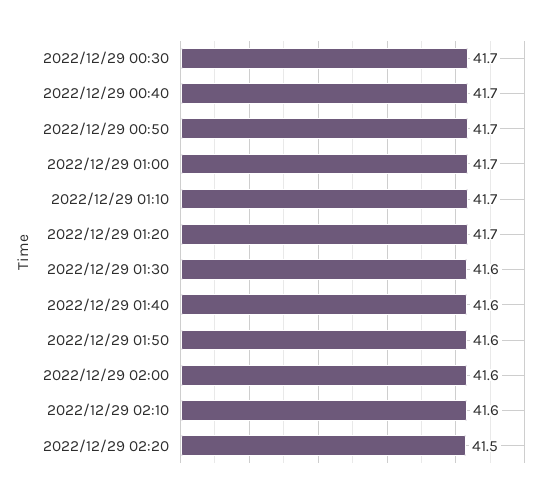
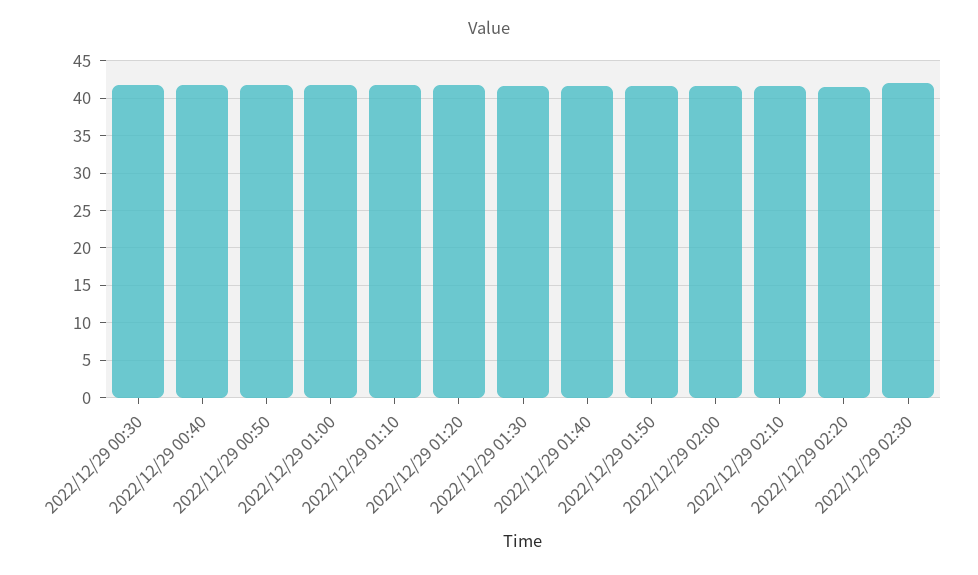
2022/12/29 02:30: none -> 42

